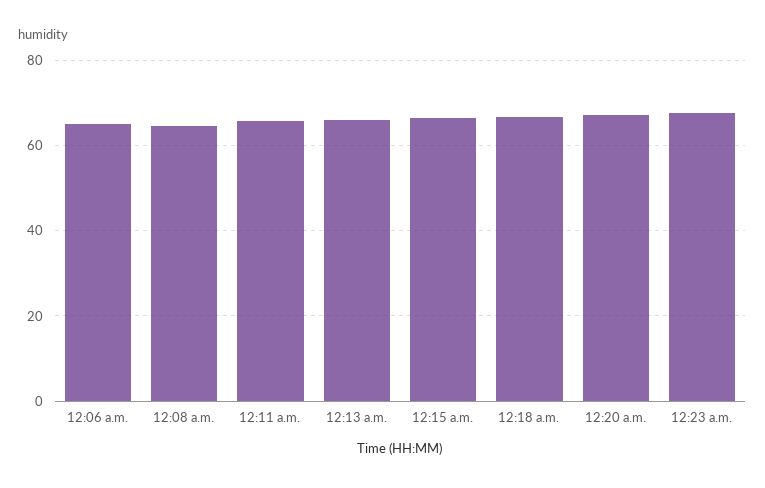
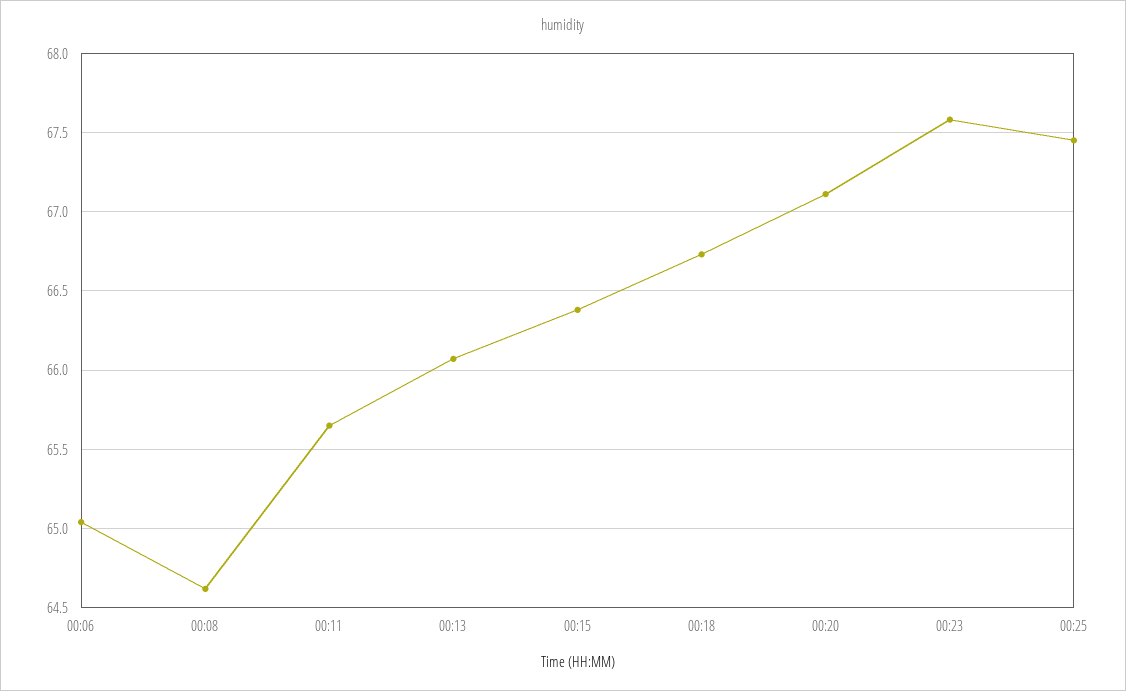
00:25: none -> 67.45

